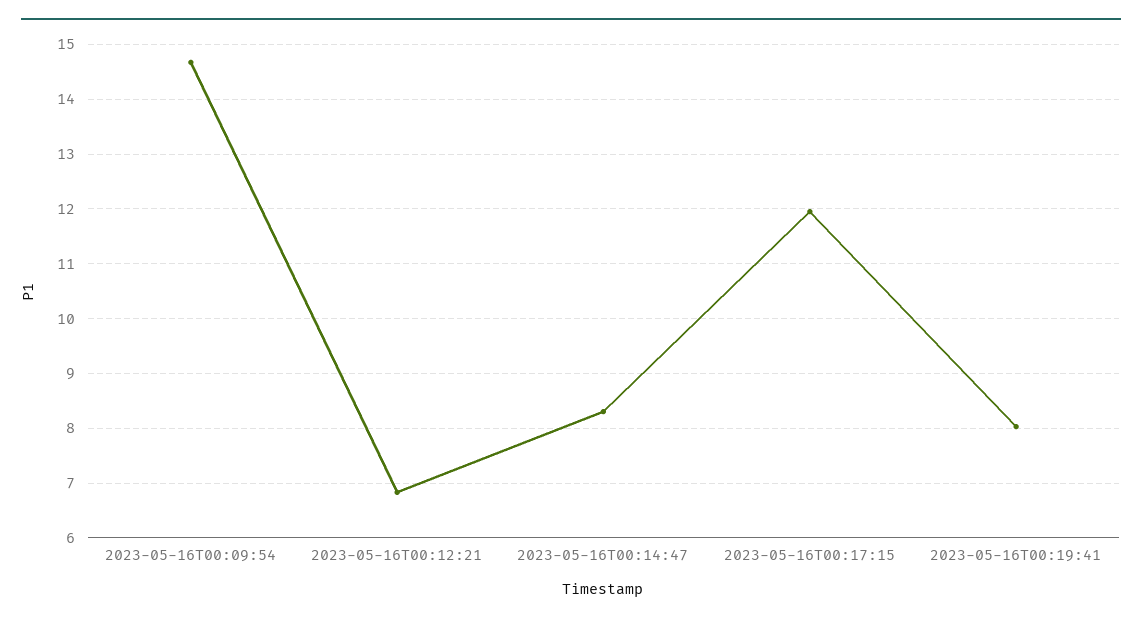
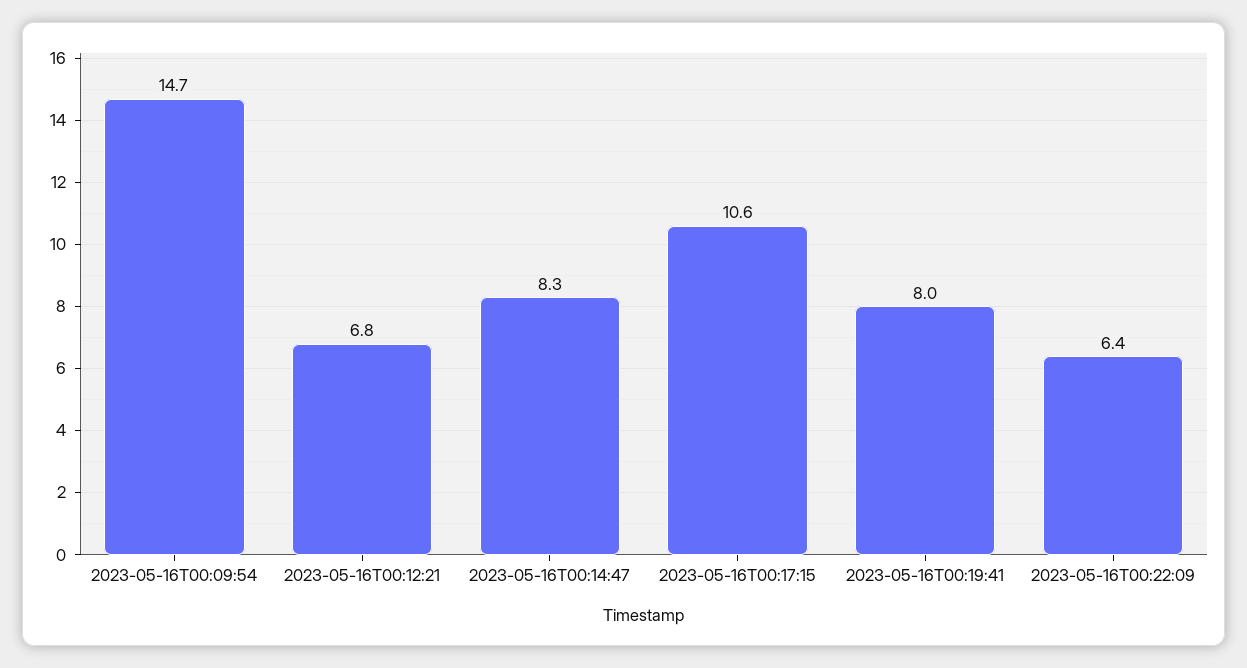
2023-05-16T00:17:15: 12 -> 10.6
2023-05-16T00:22:09: none -> 6.4

